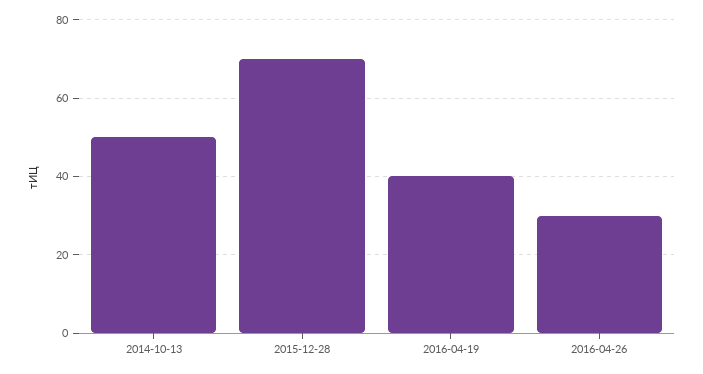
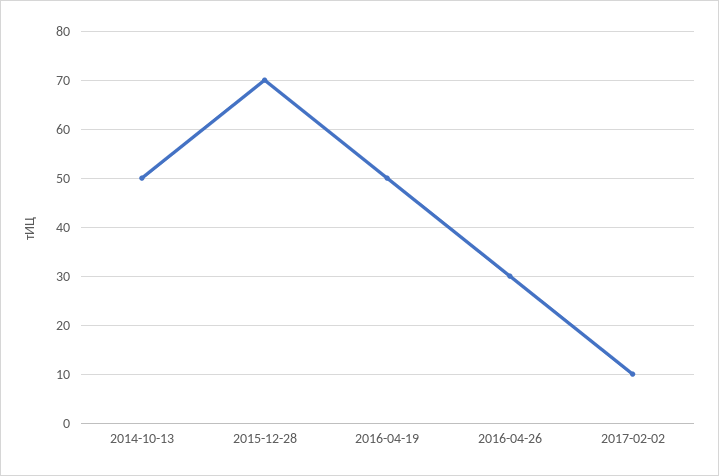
2016-04-19: 40 -> 50
2017-02-02: none -> 10

